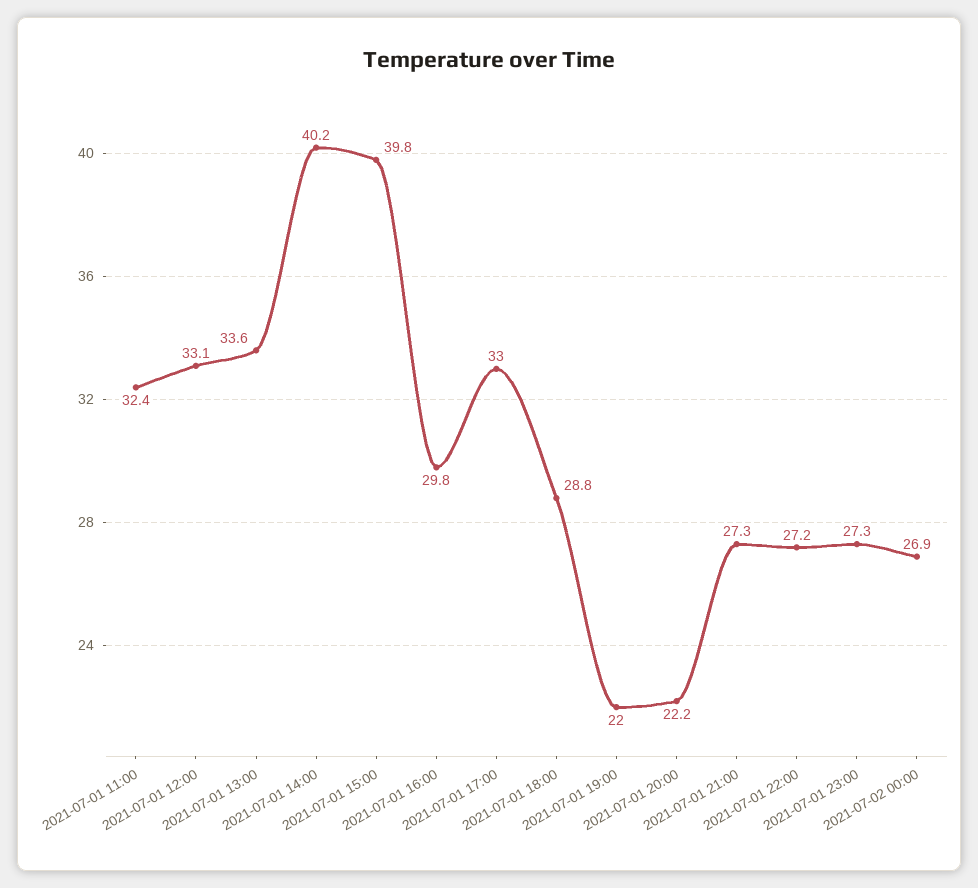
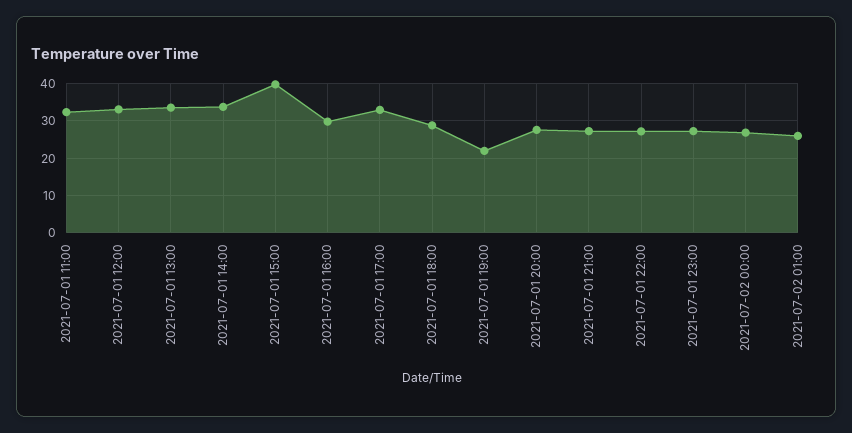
2021-07-01 14:00: 40.2 -> 34
2021-07-01 20:00: 22.2 -> 28
2021-07-02 01:00: none -> 26

